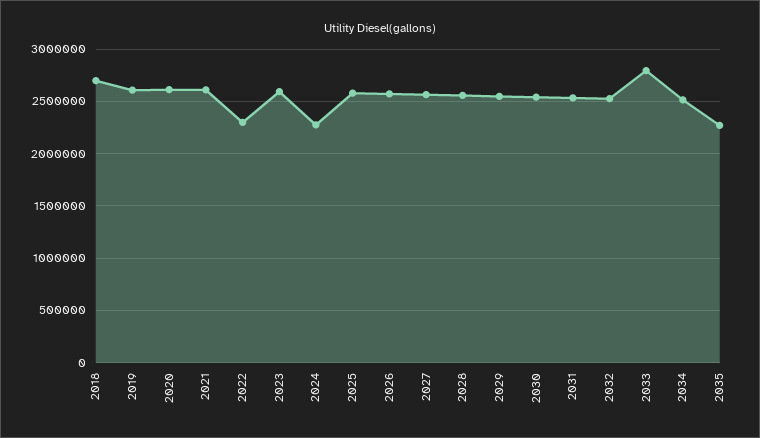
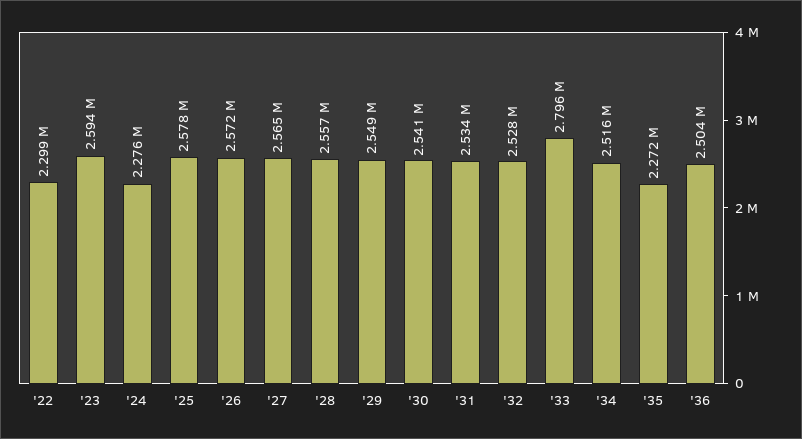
2018: 2700000 -> none
2019: 2600000 -> none
2020: 2600000 -> none
2021: 2600000 -> none
'36: none -> 2504000

